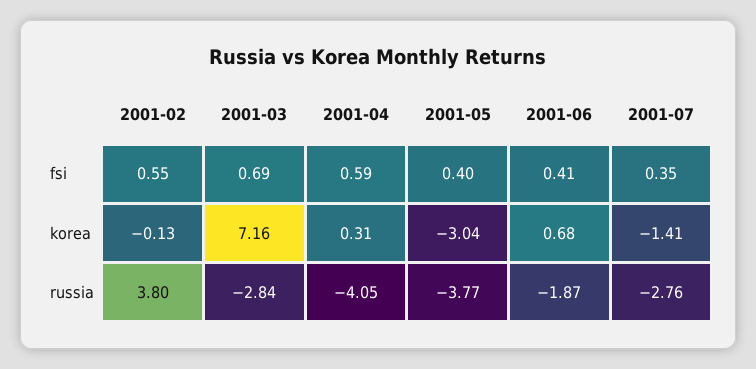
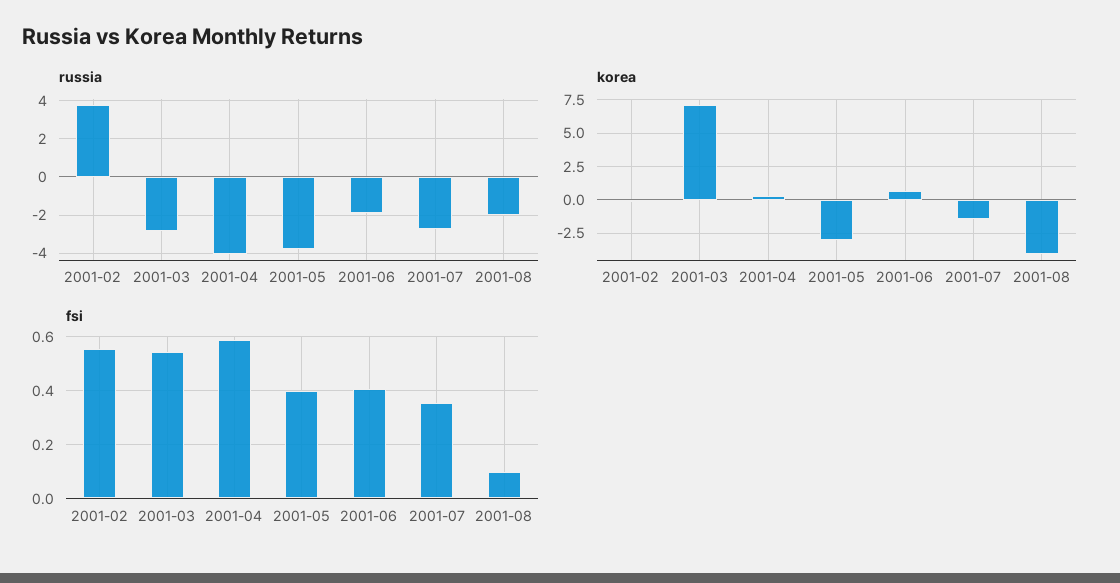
fsi, 2001-03: 0.69 -> 0.55
russia, 2001-08: none -> -2
korea, 2001-08: none -> -4
fsi, 2001-08: none -> 0.1

